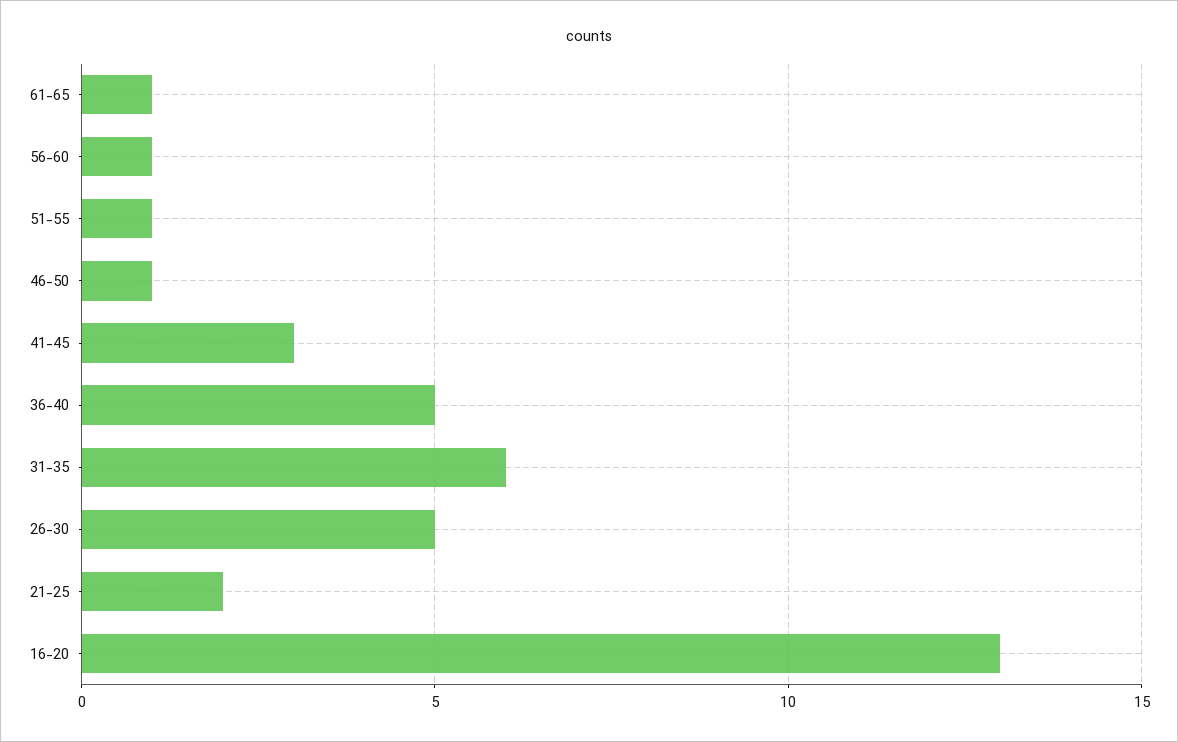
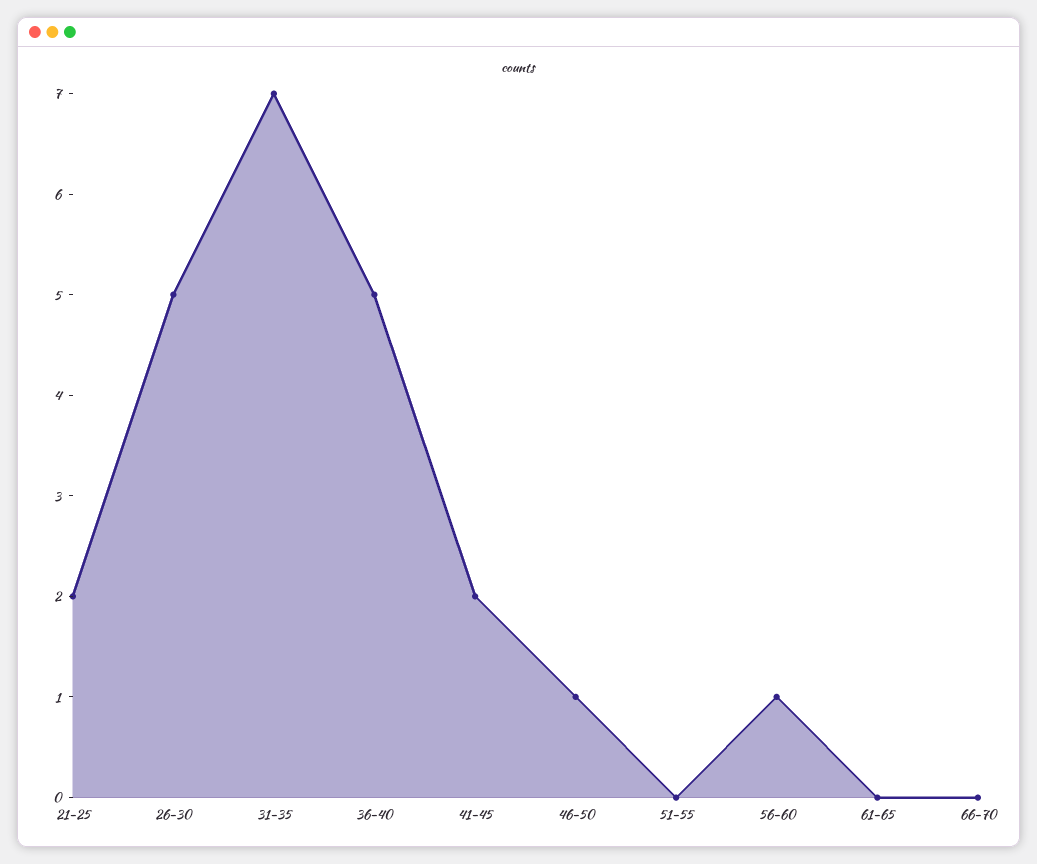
61-65: 1 -> 0
51-55: 1 -> 0
41-45: 3 -> 2
31-35: 6 -> 7
16-20: 13 -> none
66-70: none -> 0

